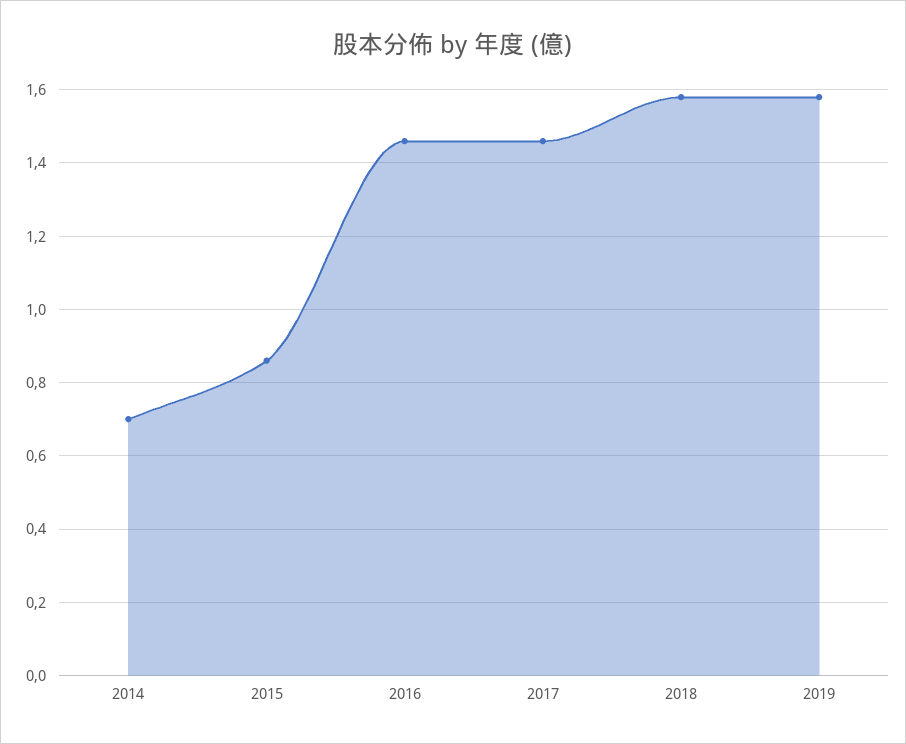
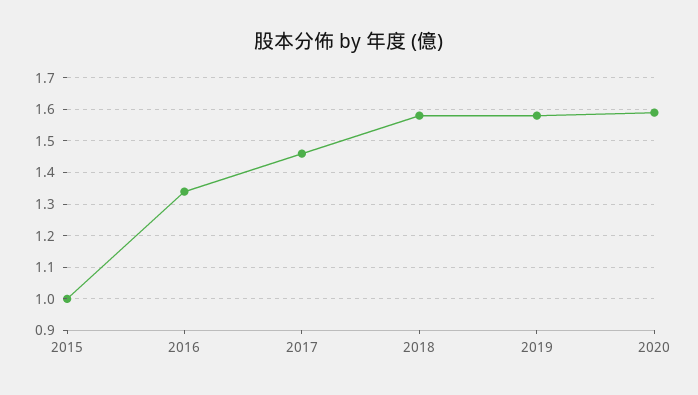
2014: 0.7 -> none
2015: 0.85 -> 1
2016: 1.45 -> 1.35
2020: none -> 1.6

